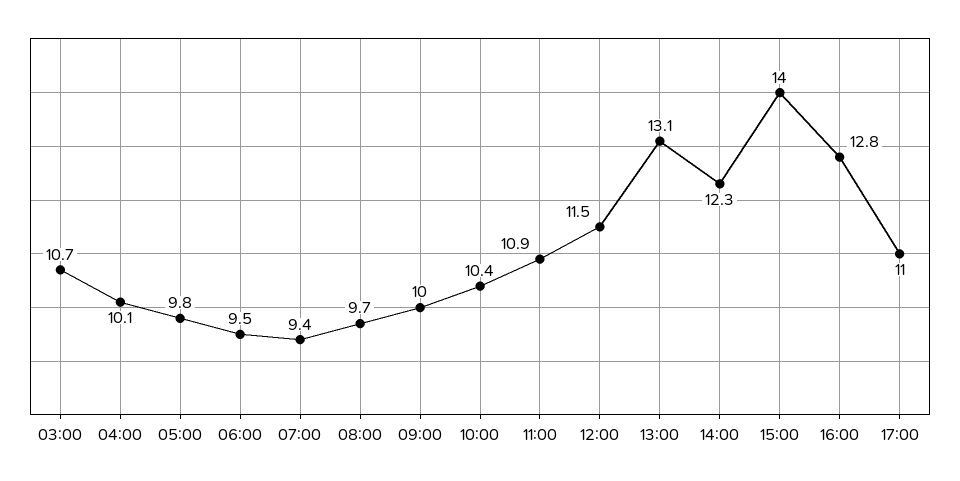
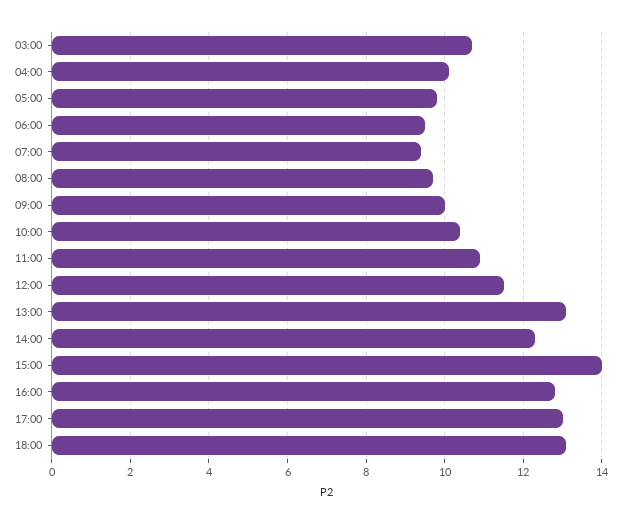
17:00: 11 -> 13
18:00: none -> 13

